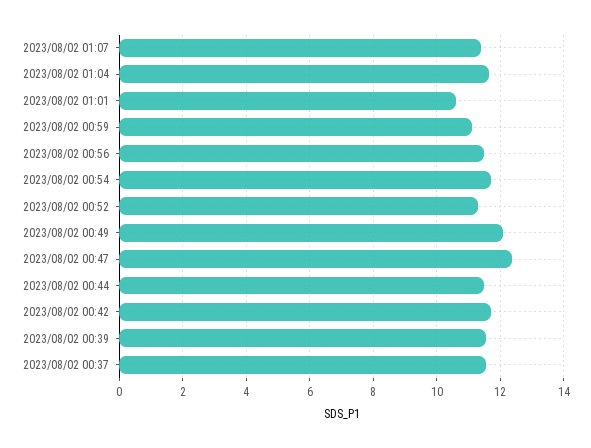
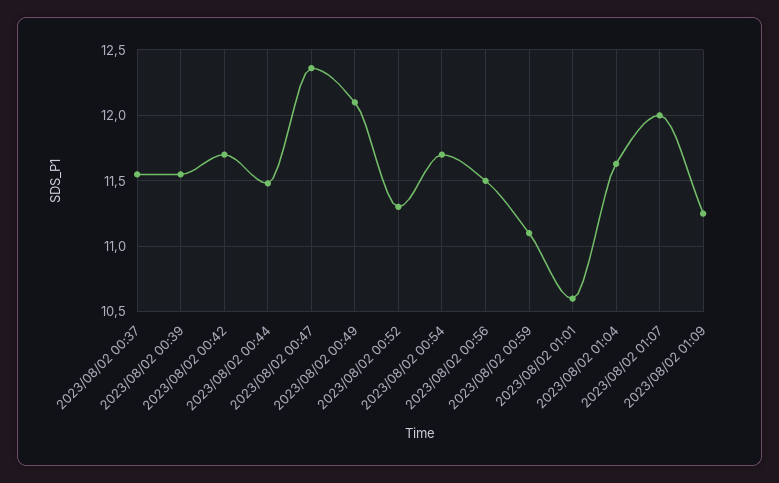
2023/08/02 01:07: 11.4 -> 12
2023/08/02 01:09: none -> 11.25

